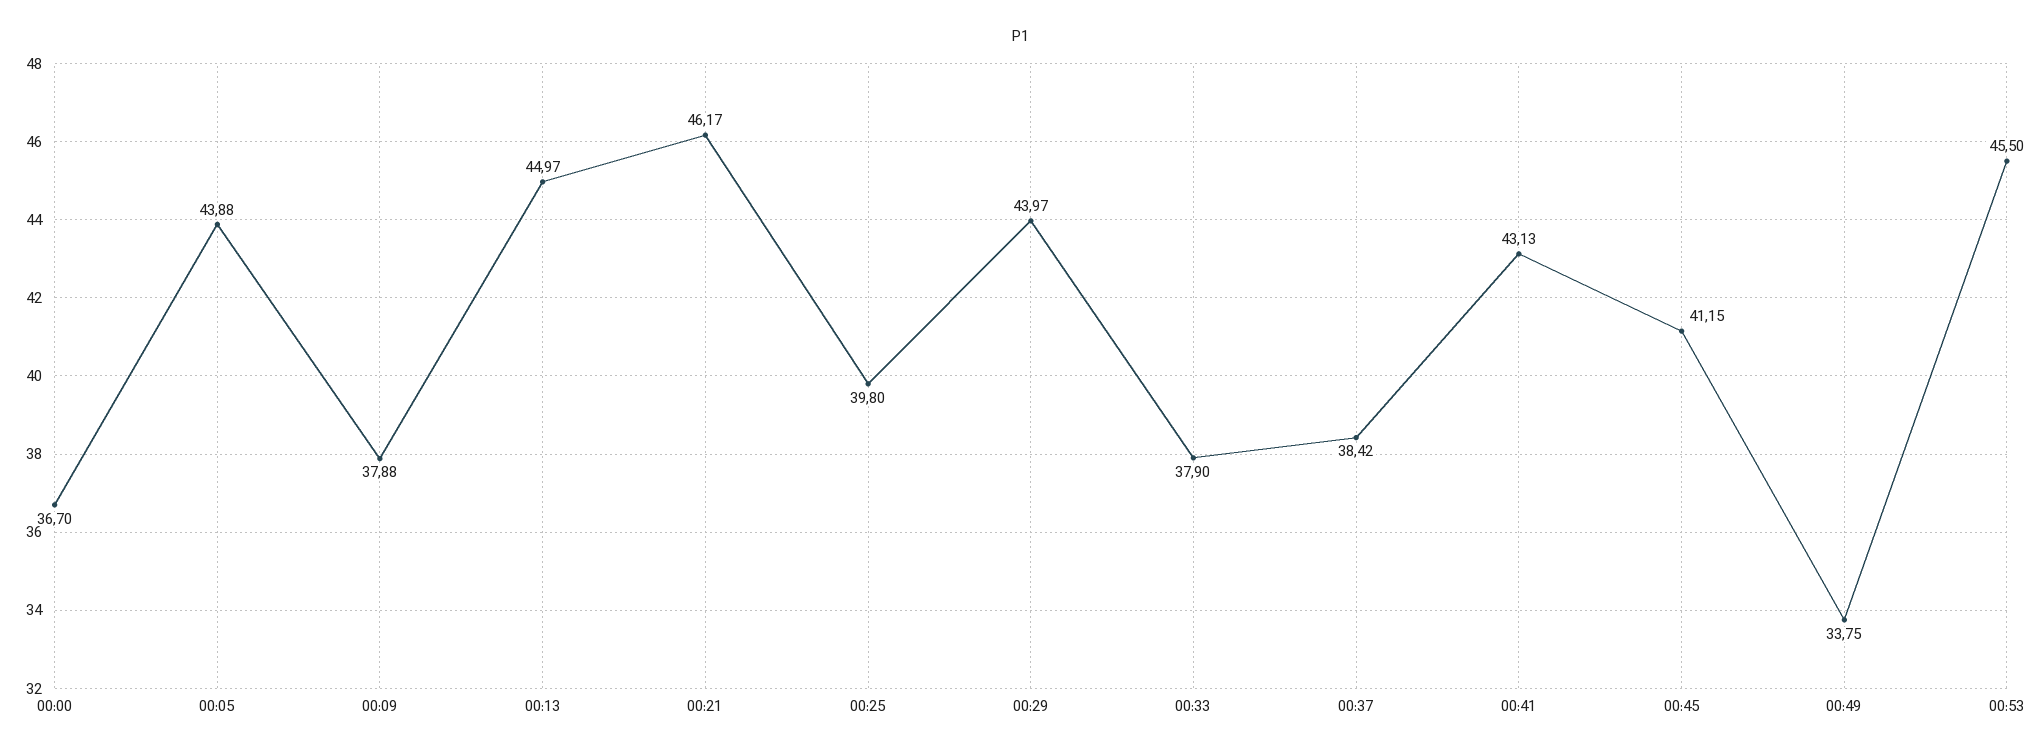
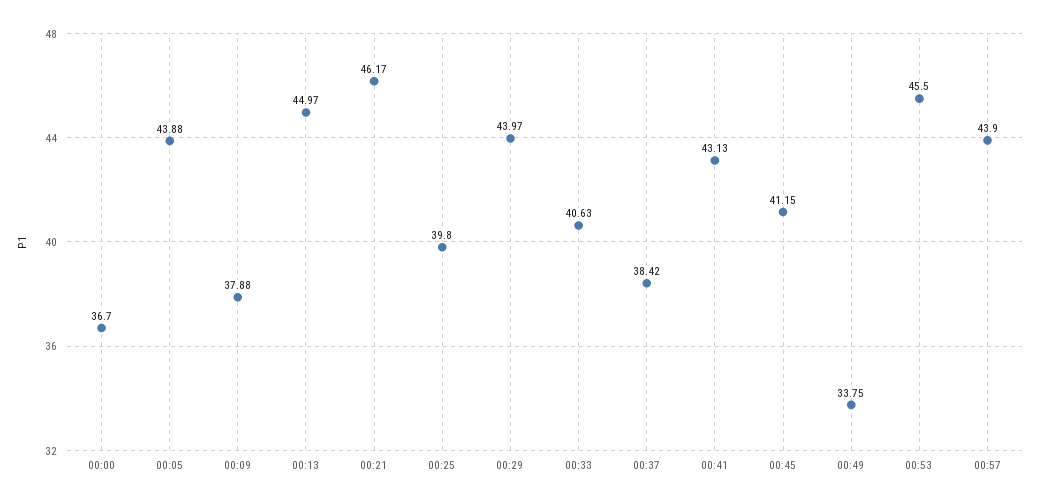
00:33: 37.9 -> 40.63
00:57: none -> 43.9

